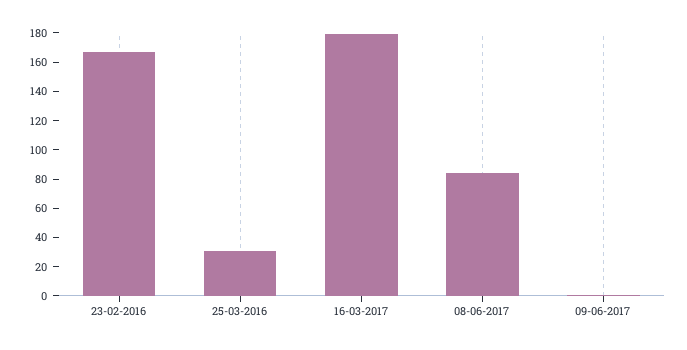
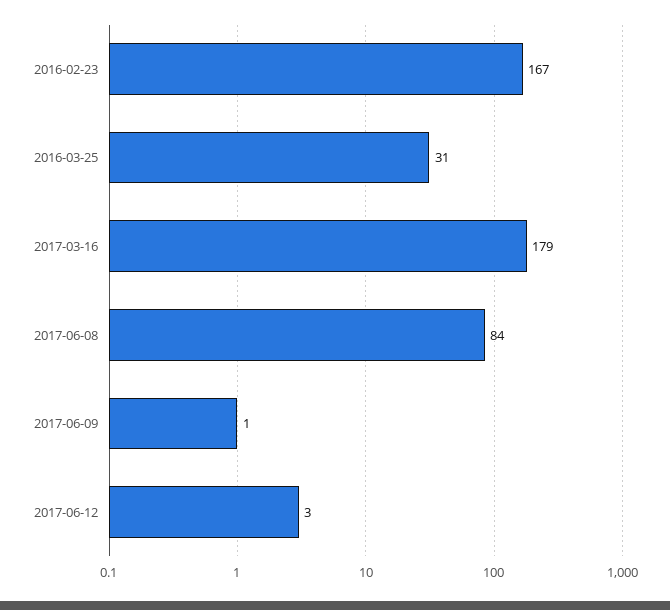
2017-06-12: none -> 3

